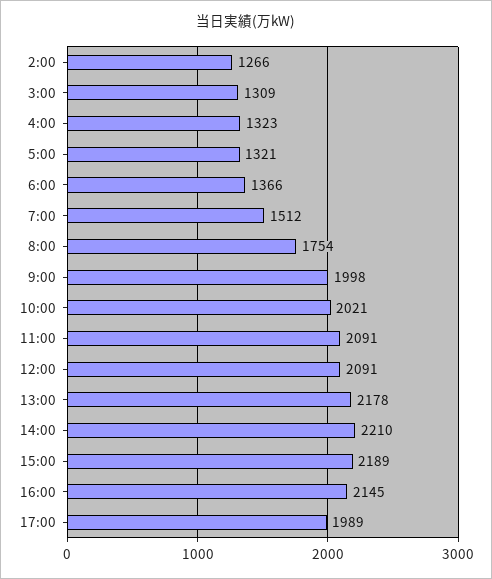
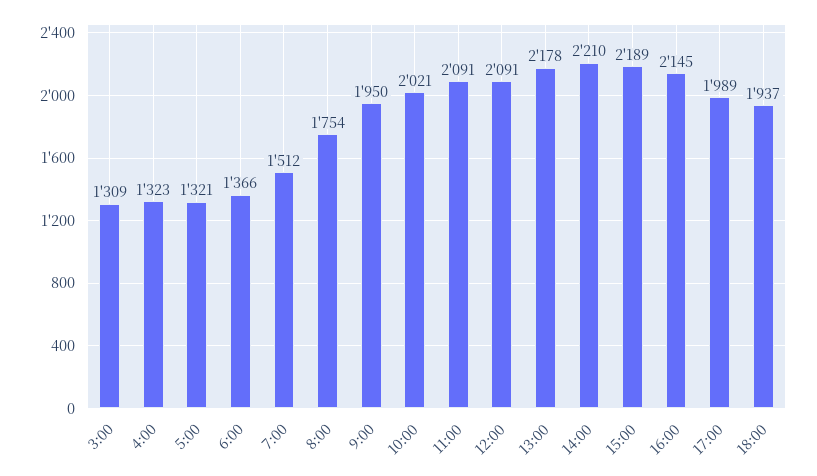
2:00: 1266 -> none
9:00: 1998 -> 1950
18:00: none -> 1937

